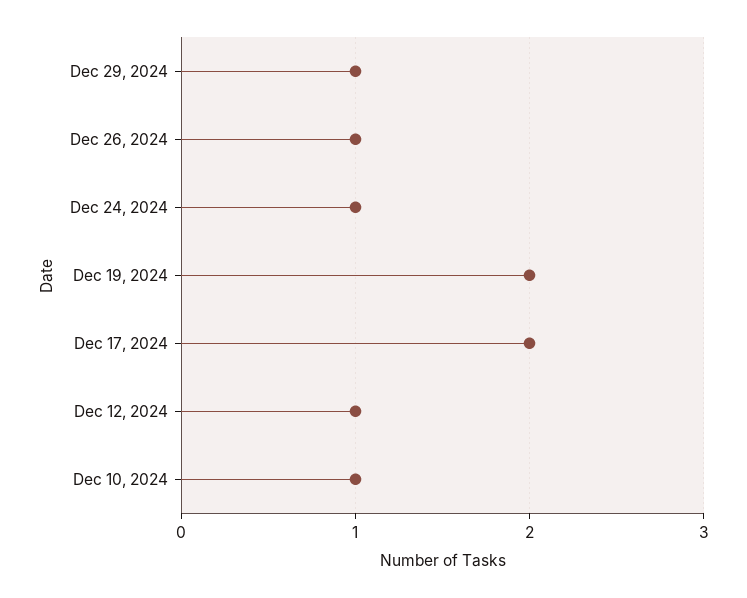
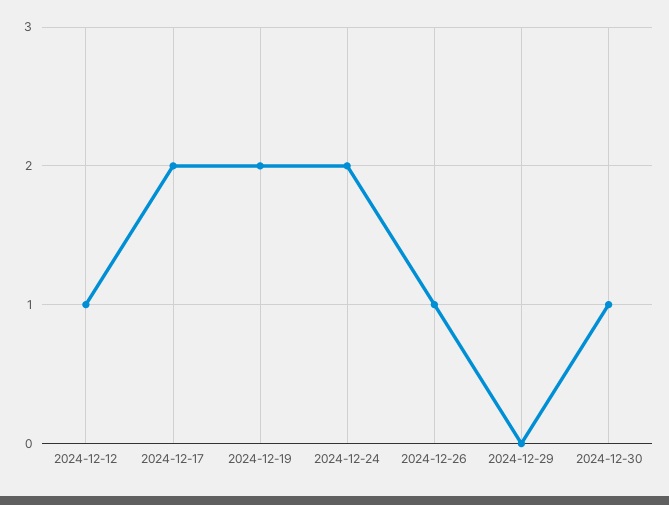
Dec 29, 2024: 1 -> 0
Dec 24, 2024: 1 -> 2
Dec 10, 2024: 1 -> none
2024-12-30: none -> 1

